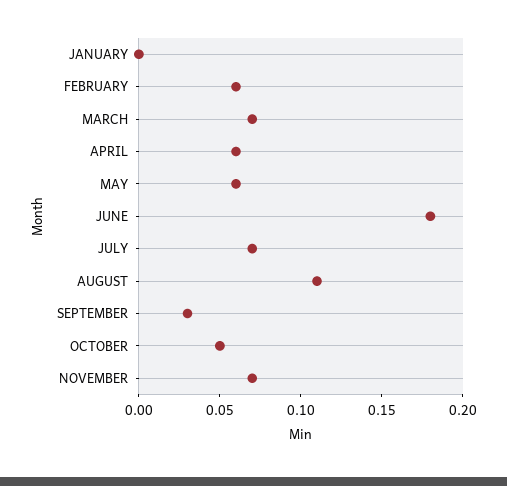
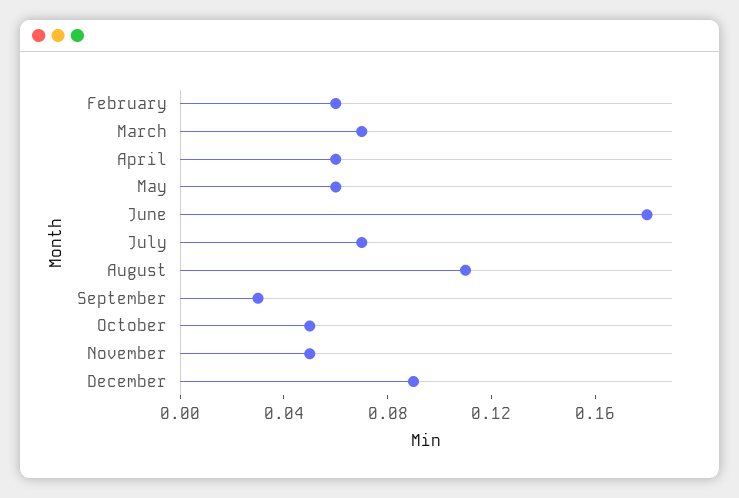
JANUARY: 0 -> none
NOVEMBER: 0.07 -> 0.05
December: none -> 0.09

